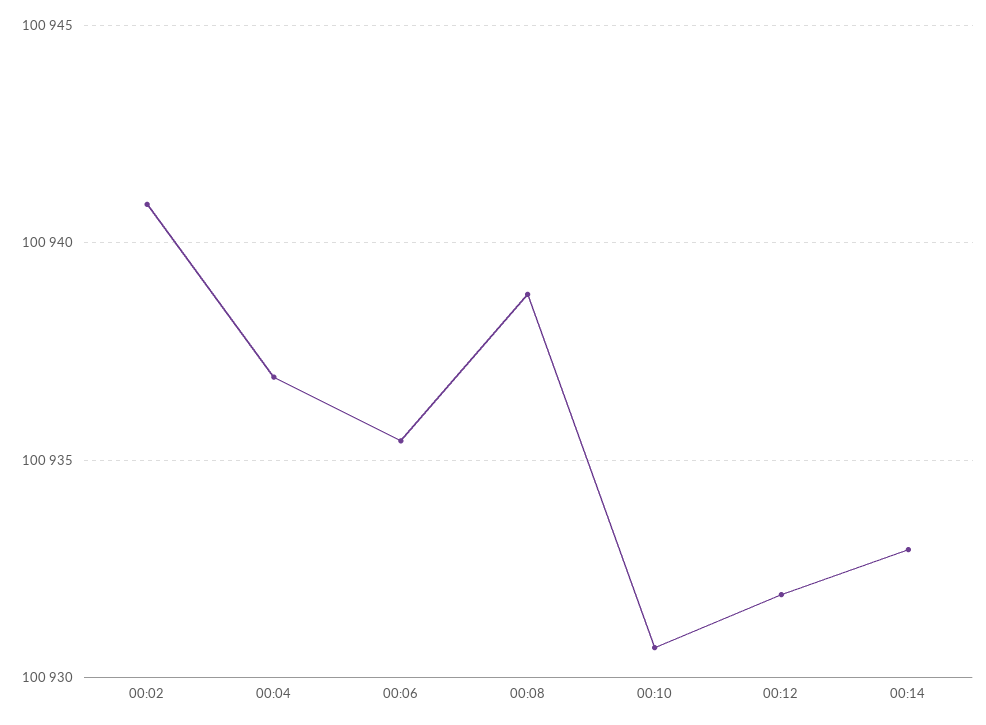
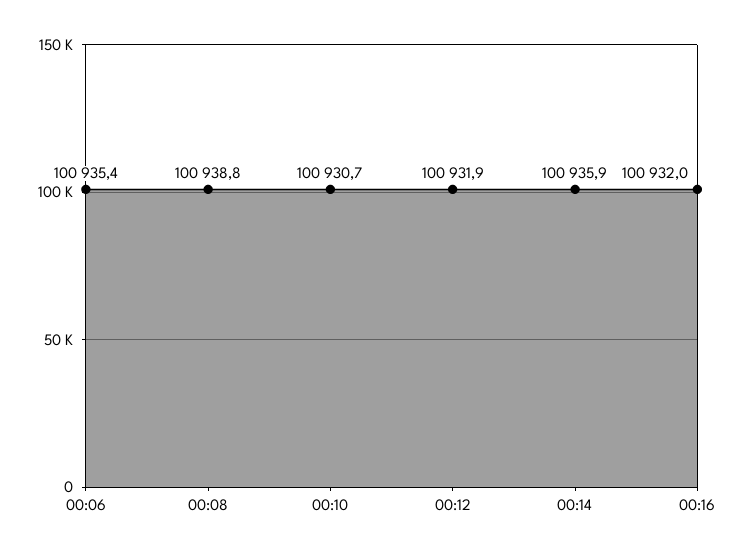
00:02: 100941 -> none
00:04: 100937 -> none
00:14: 100933 -> 100935.9
00:16: none -> 100932

